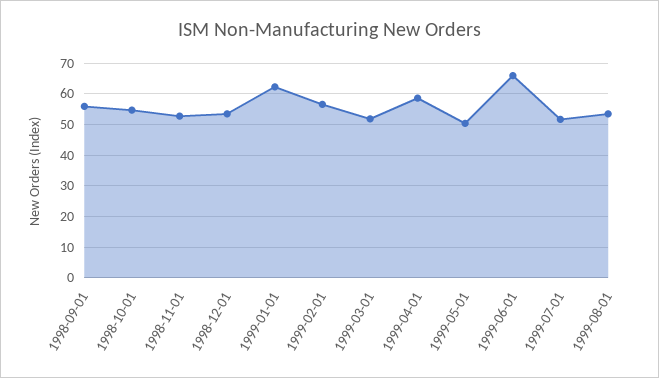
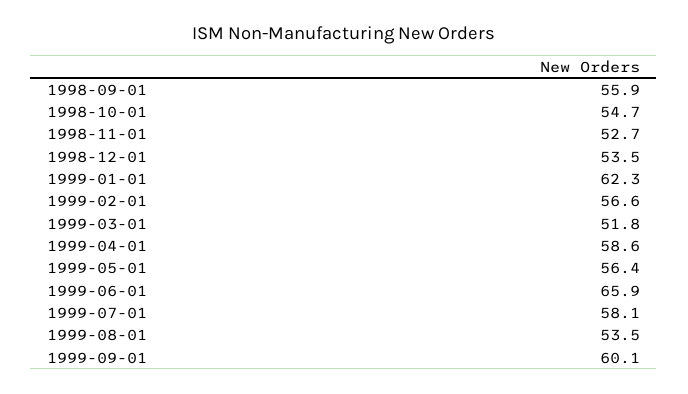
1999-05-01: 50 -> 56.4
1999-07-01: 52 -> 58.1
1999-09-01: none -> 60.1

